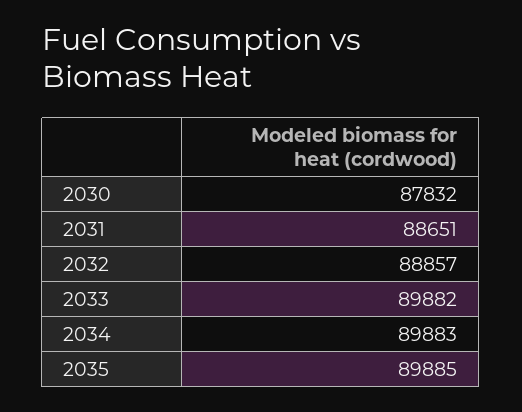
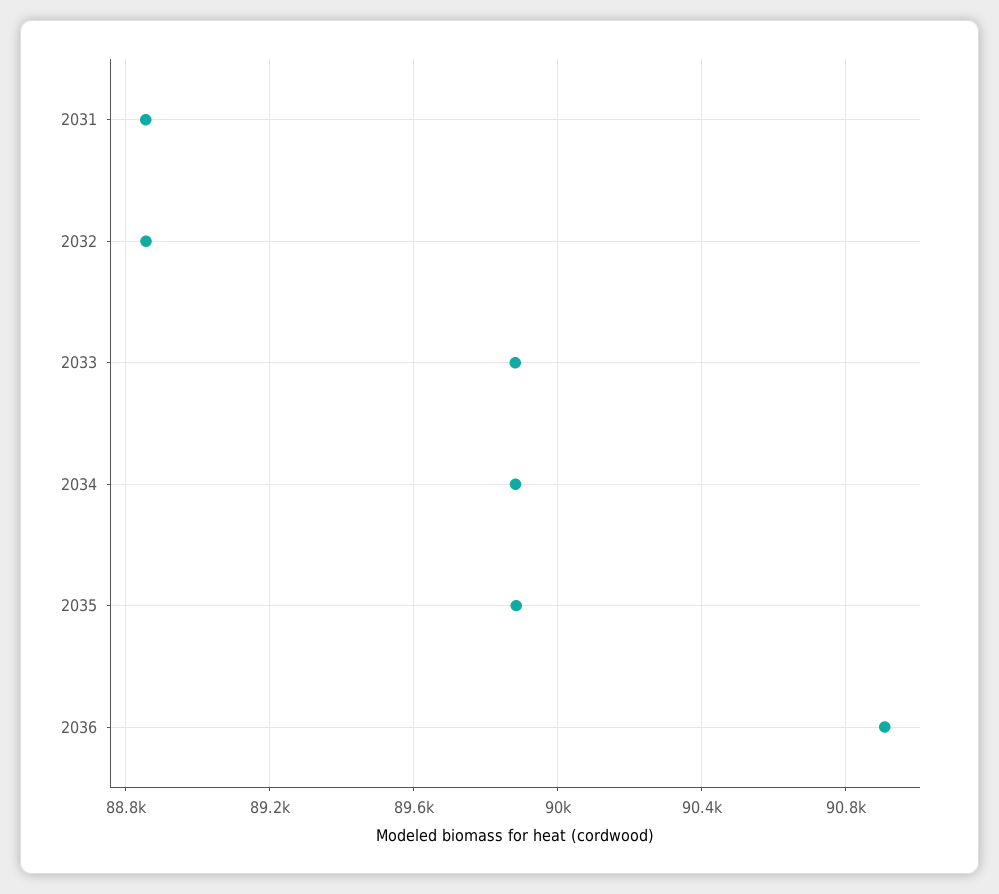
2030: 87832 -> none
2031: 88651 -> 88850
2036: none -> 90900

